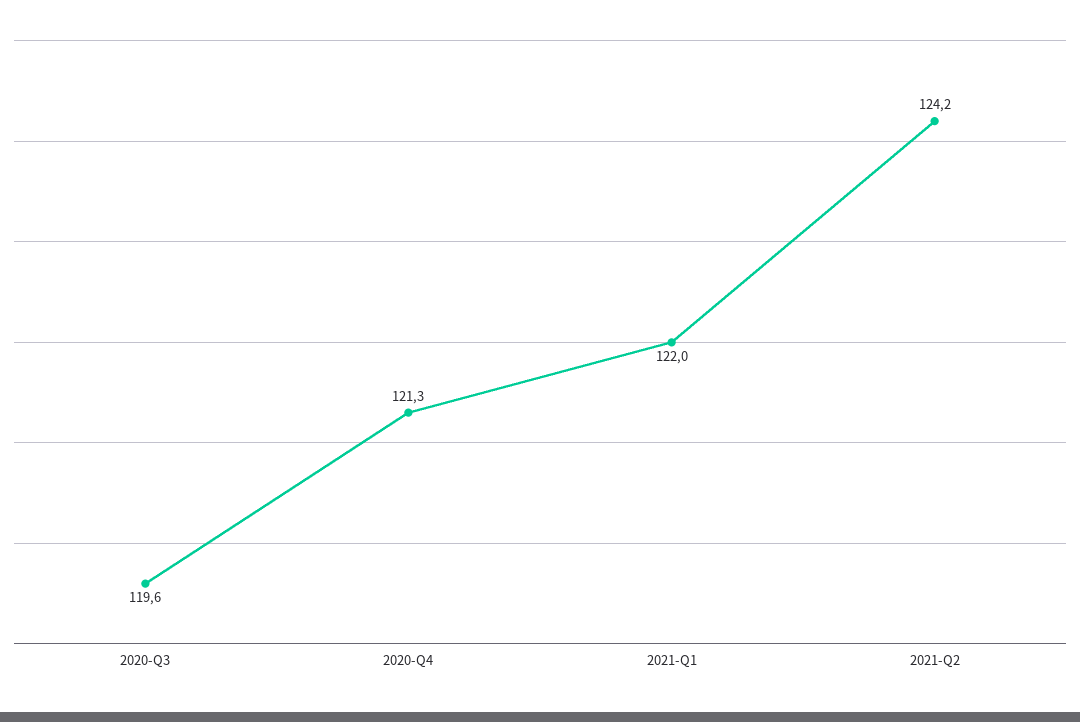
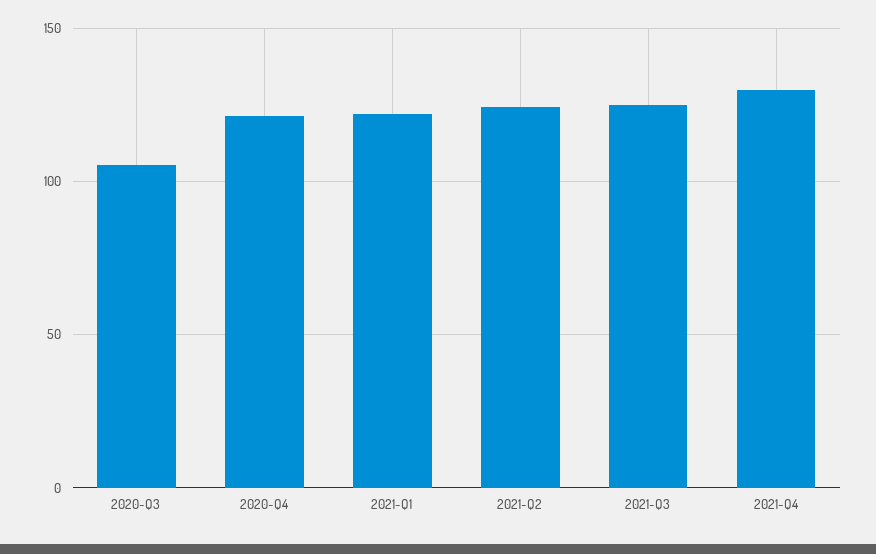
2020-Q3: 119.6 -> 105
2021-Q3: none -> 125
2021-Q4: none -> 130

